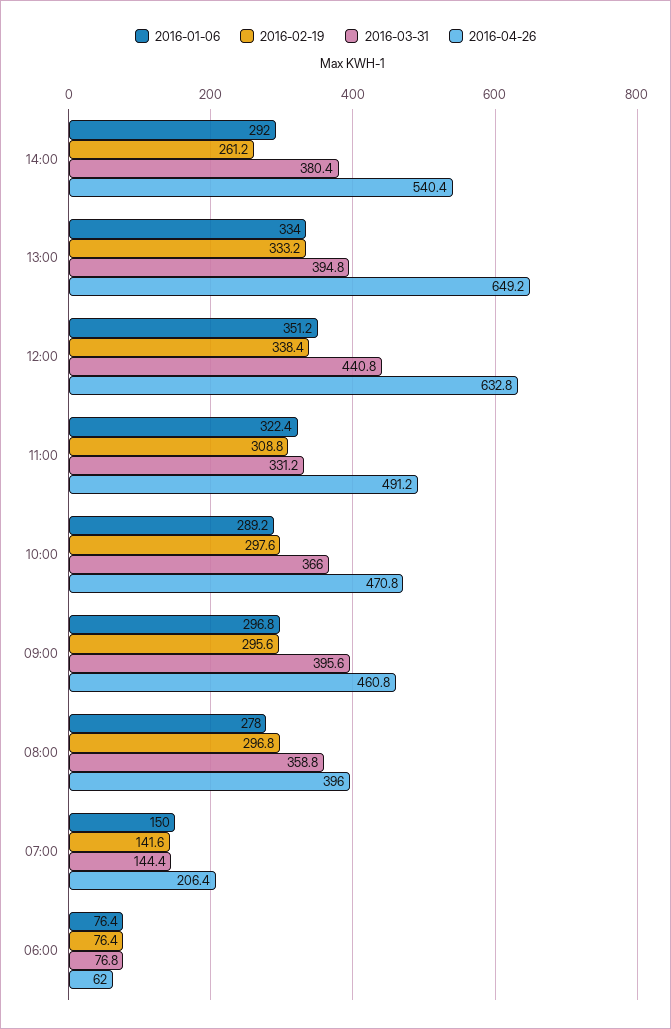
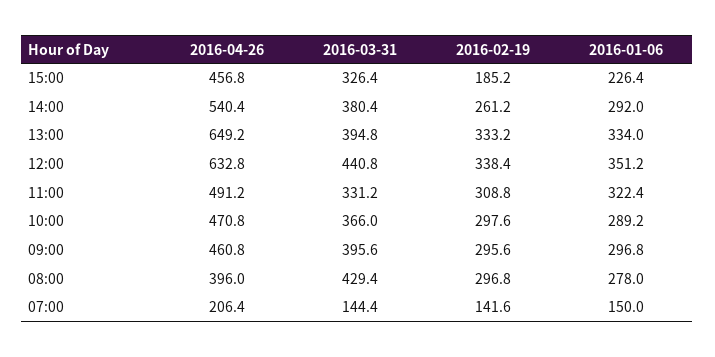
2016-03-31, 08:00: 358.8 -> 429.4
2016-01-06, 06:00: 76.4 -> none
2016-02-19, 06:00: 76.4 -> none
2016-03-31, 06:00: 76.8 -> none
2016-04-26, 06:00: 62 -> none
2016-04-26, 15:00: none -> 456.8
2016-03-31, 15:00: none -> 326.4
2016-02-19, 15:00: none -> 185.2
2016-01-06, 15:00: none -> 226.4

